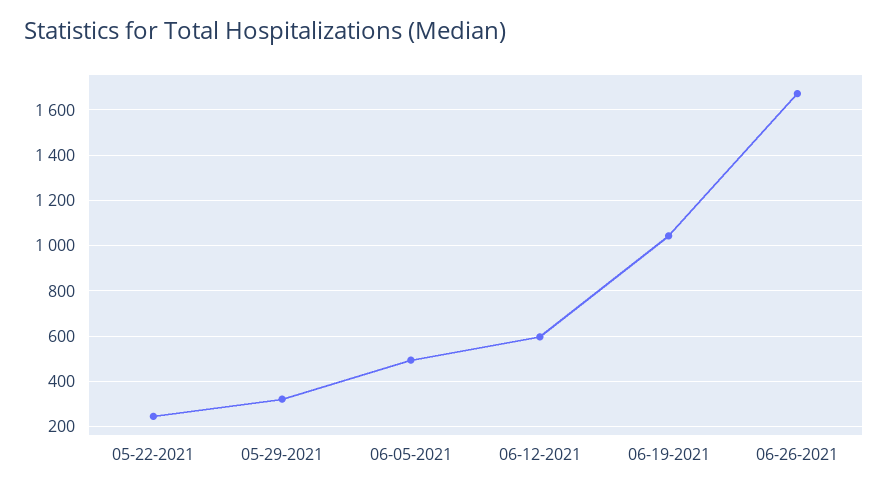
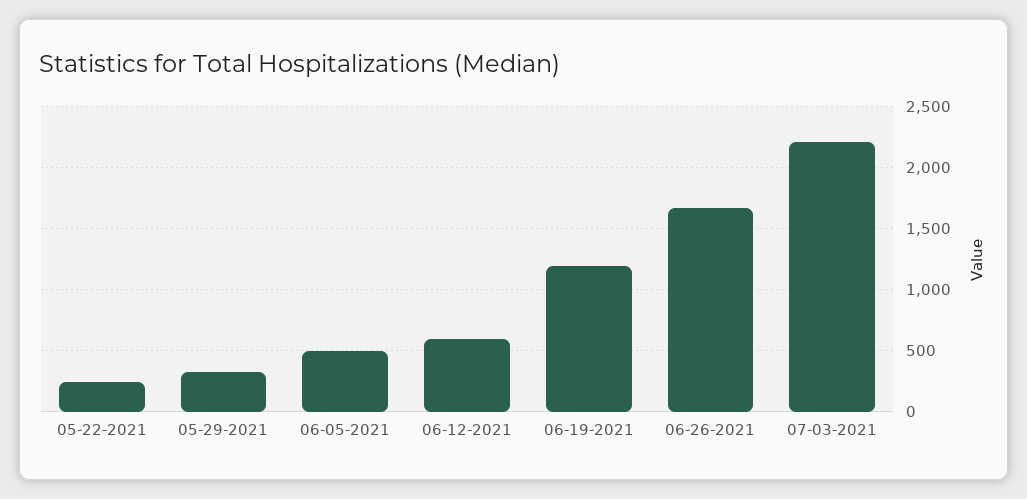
06-19-2021: 1050 -> 1200
07-03-2021: none -> 2200

